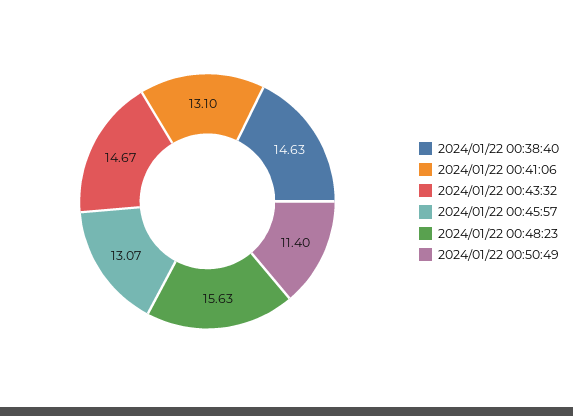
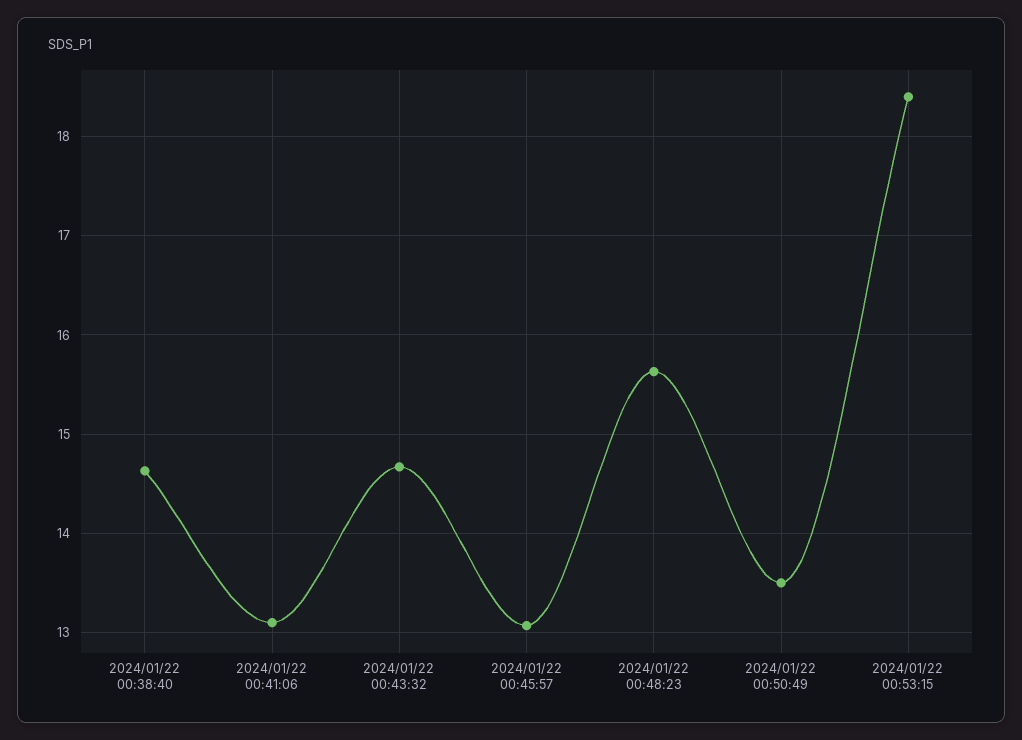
2024/01/22 00:50:49: 11.4 -> 13.5
2024/01/22 00:53:15: none -> 18.4

